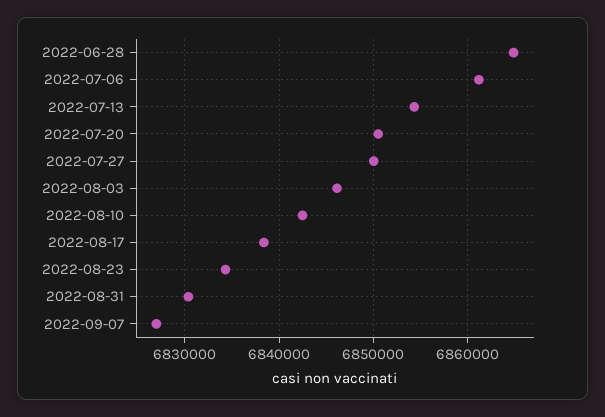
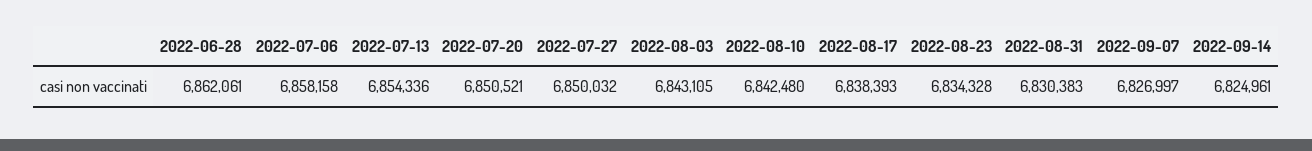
2022-06-28: 6865000 -> 6862061
2022-07-06: 6861000 -> 6858158
2022-08-03: 6846000 -> 6843105
2022-09-14: none -> 6824961

